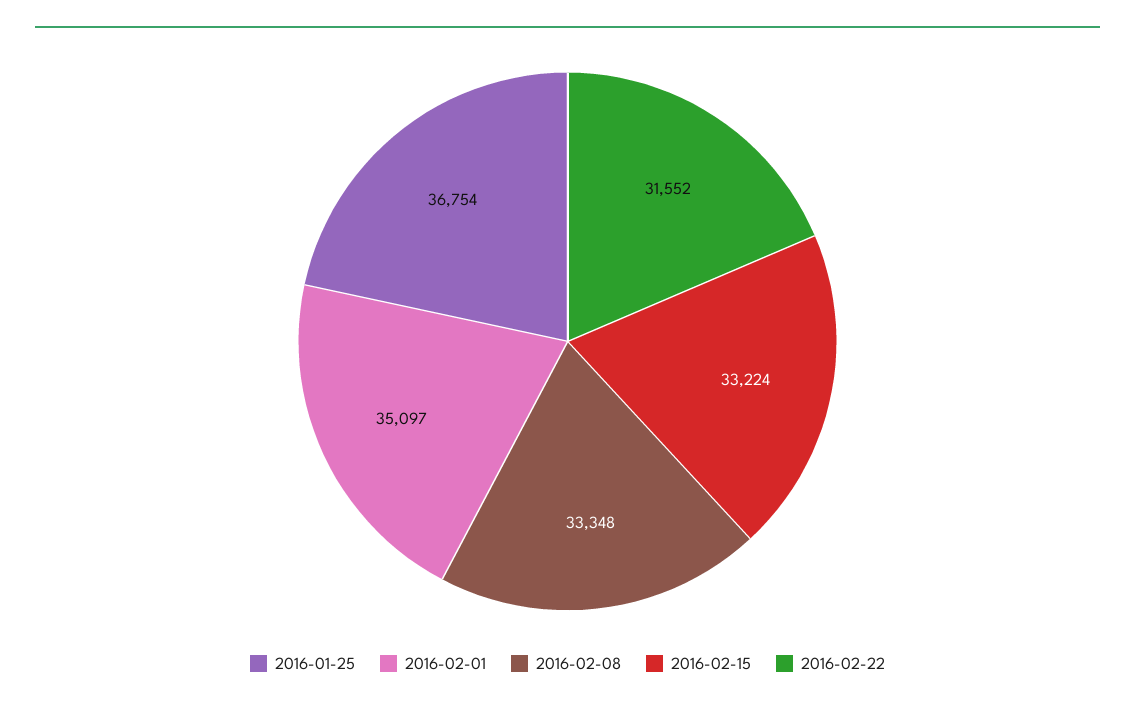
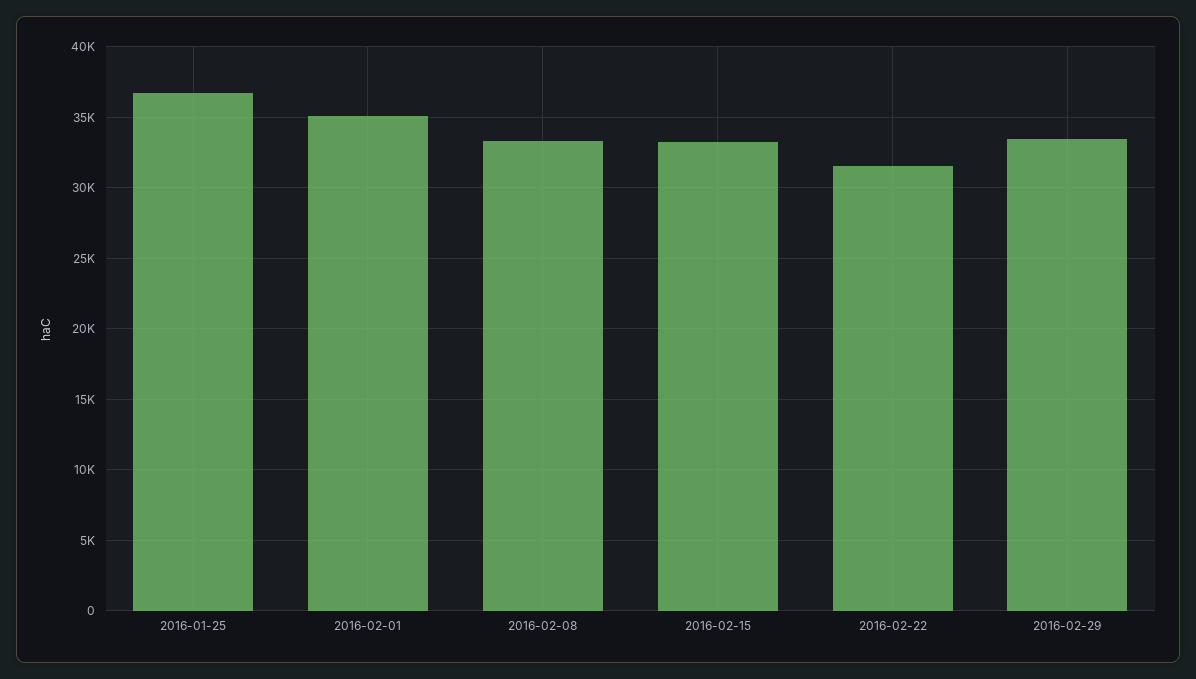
2016-02-29: none -> 33500

